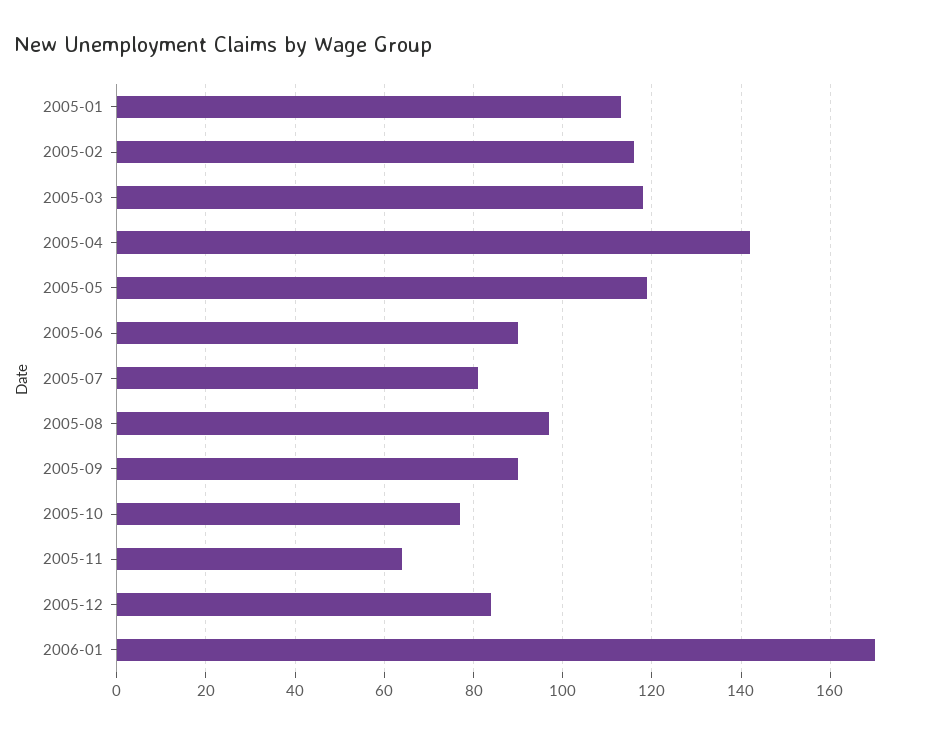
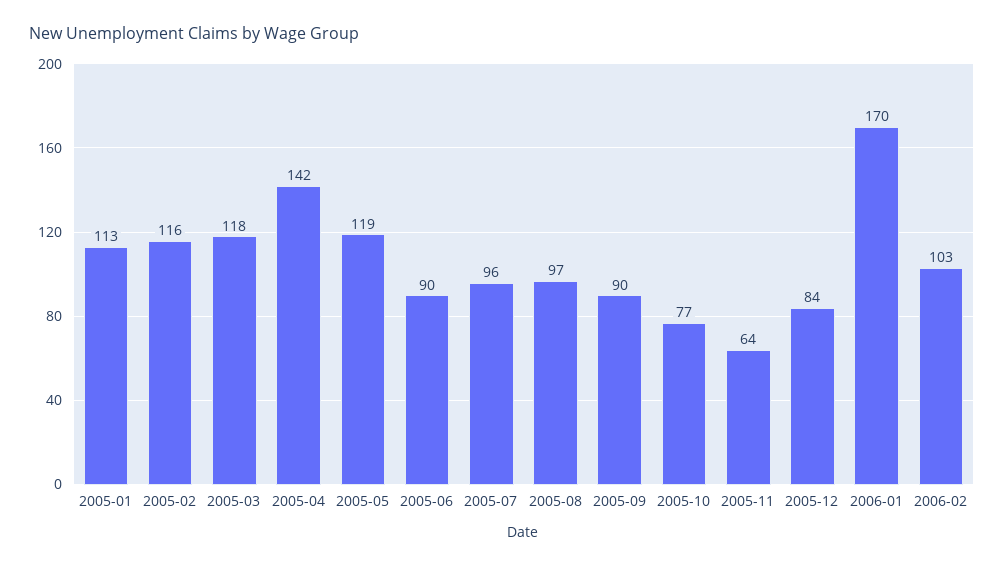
2005-07: 80 -> 96
2006-02: none -> 103

